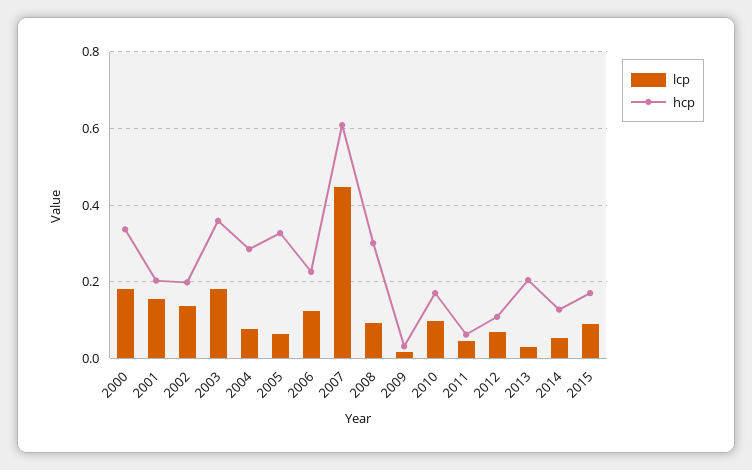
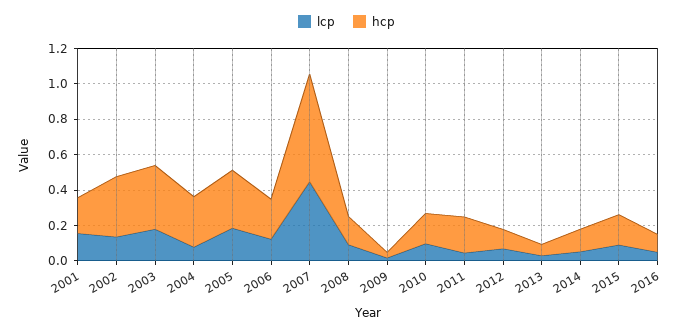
lcp, 2000: 0.18 -> none
hcp, 2000: 0.34 -> none
hcp, 2002: 0.2 -> 0.35
lcp, 2005: 0.06 -> 0.2
hcp, 2008: 0.3 -> 0.15
hcp, 2011: 0.06 -> 0.2
hcp, 2013: 0.2 -> 0.05
lcp, 2016: none -> 0.05
hcp, 2016: none -> 0.1

